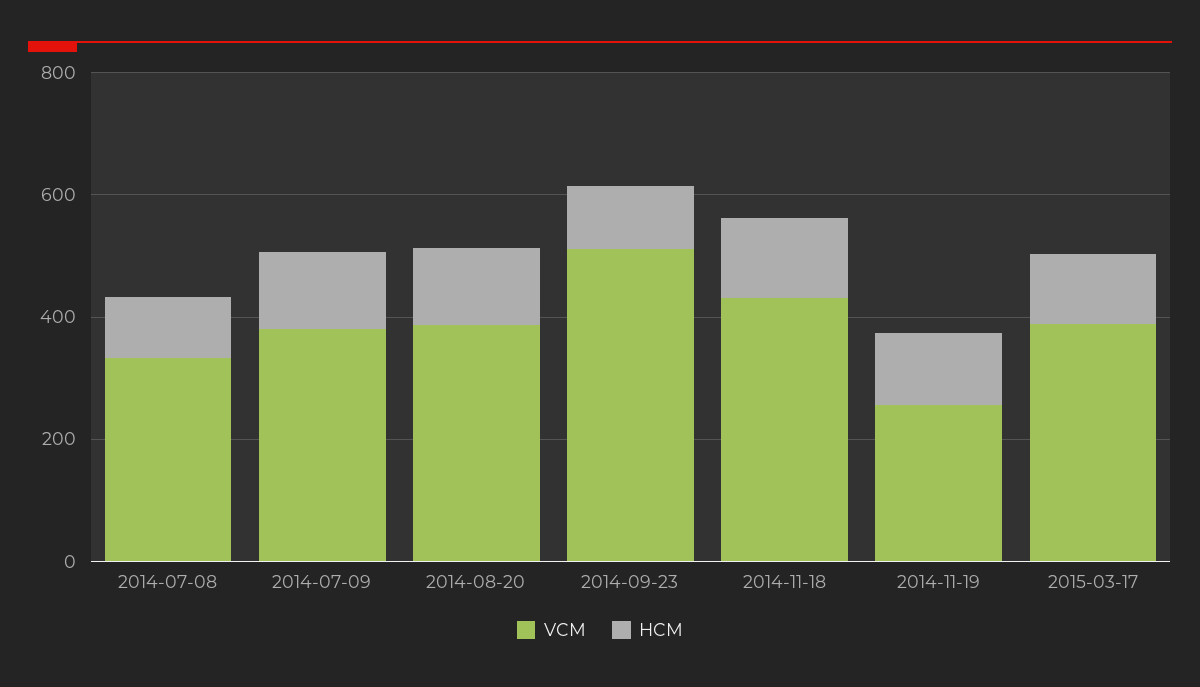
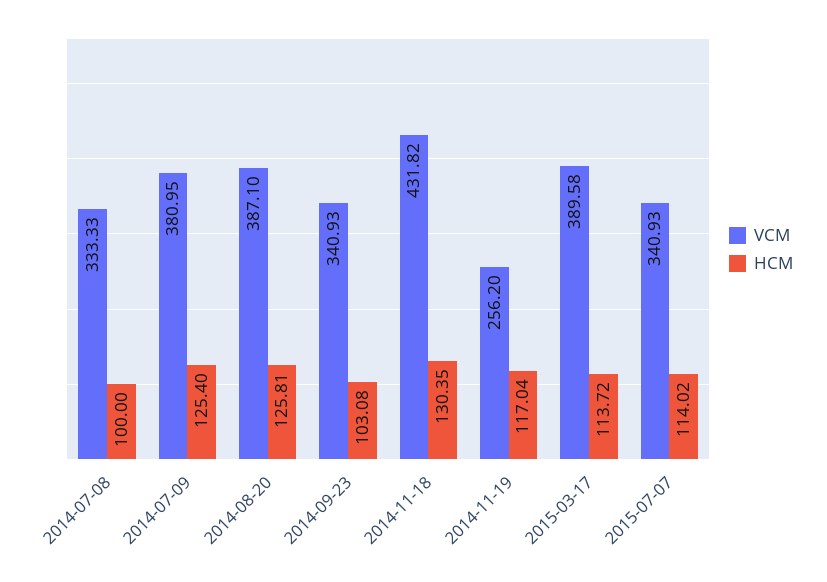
VCM, 2014-09-23: 500 -> 340.93
VCM, 2015-07-07: none -> 340.93
HCM, 2015-07-07: none -> 114.02

